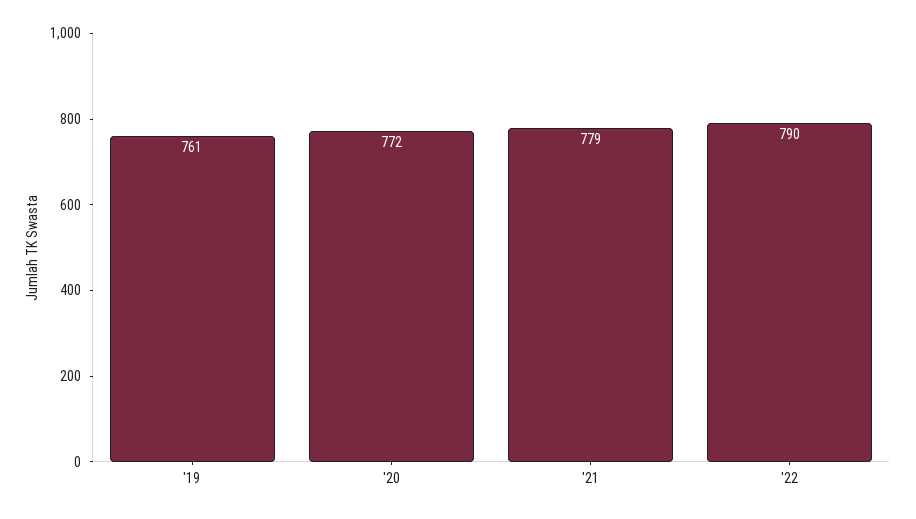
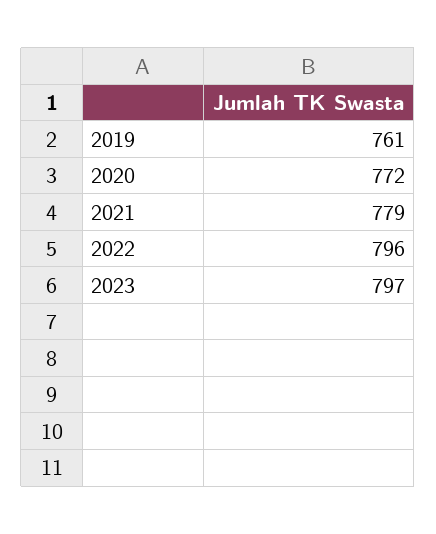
'22: 790 -> 796
2023: none -> 797

